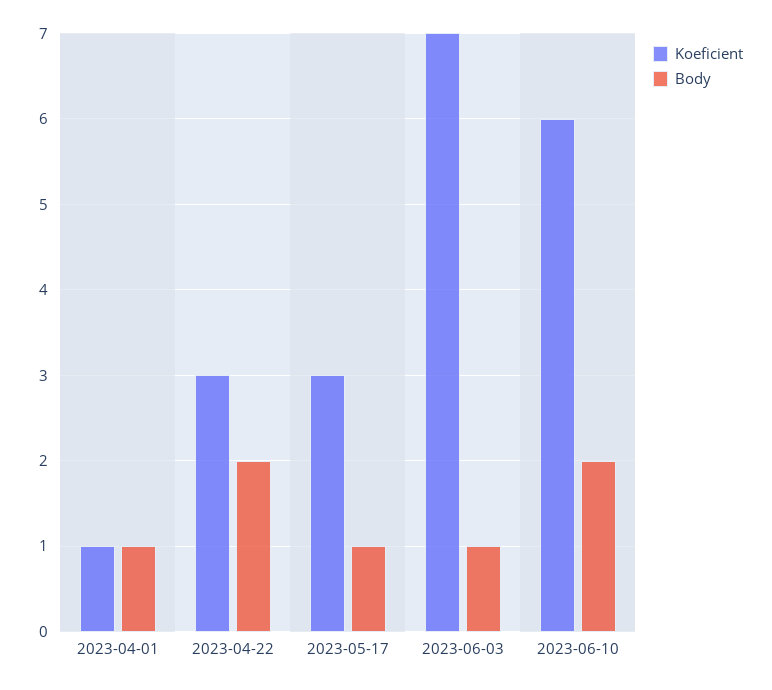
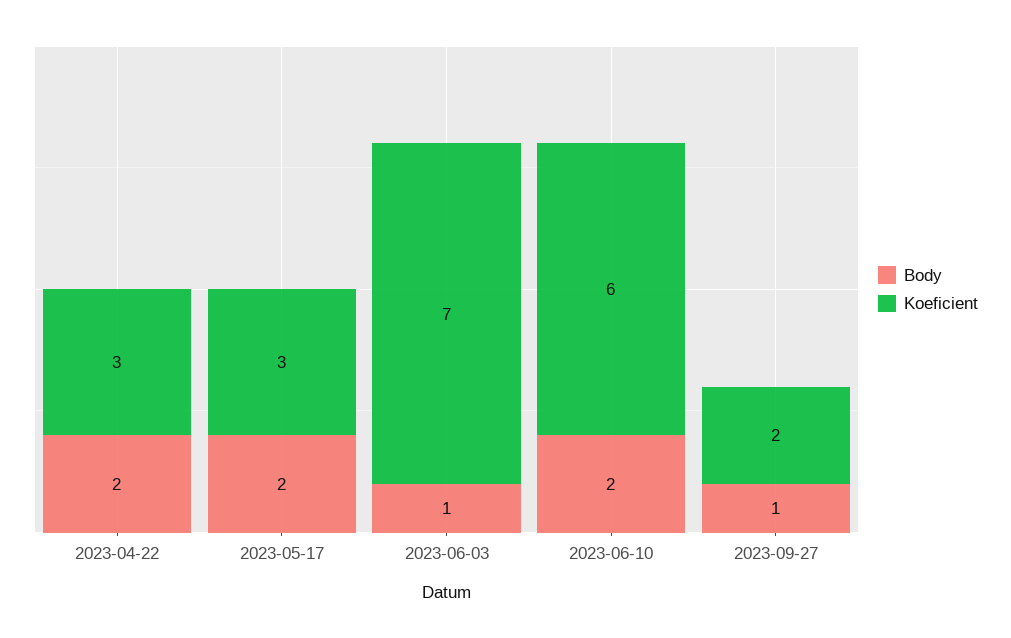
Koeficient, 2023-04-01: 1 -> none
Body, 2023-04-01: 1 -> none
Body, 2023-05-17: 1 -> 2
Body, 2023-09-27: none -> 1
Koeficient, 2023-09-27: none -> 2

